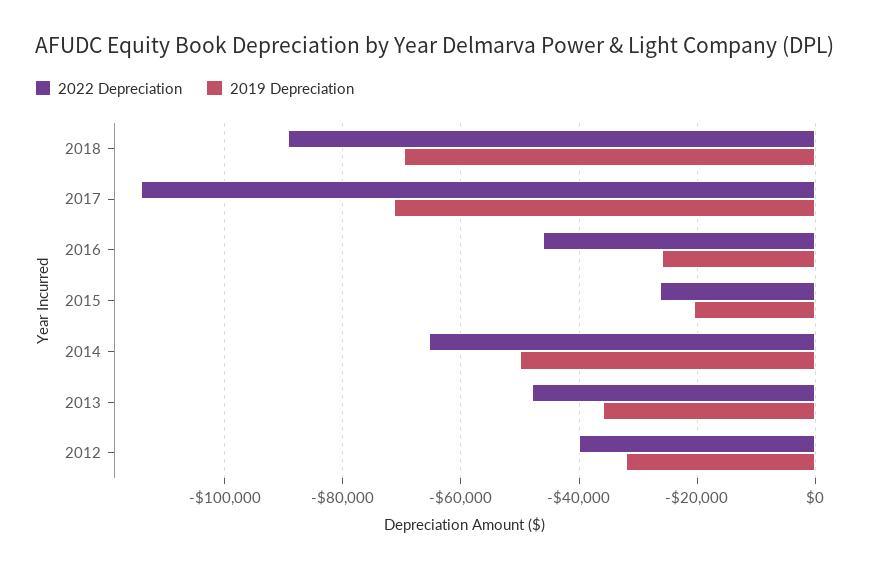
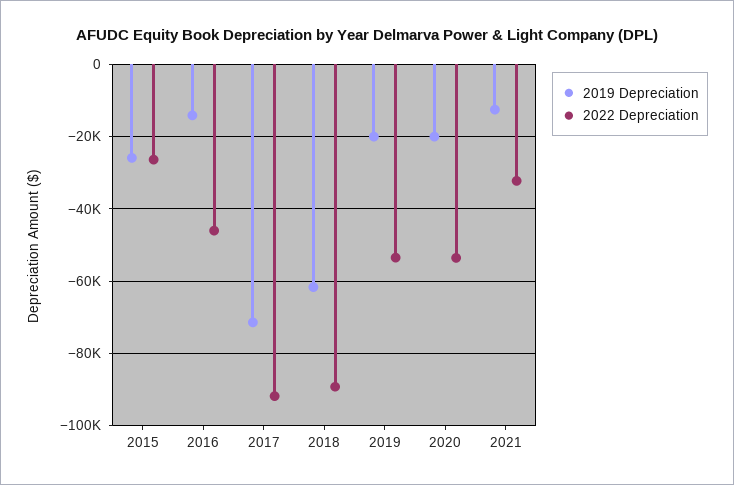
2019 Depreciation, 2018: -70000 -> -62000
2022 Depreciation, 2017: -114000 -> -92000
2019 Depreciation, 2016: -26000 -> -14000
2019 Depreciation, 2015: -20000 -> -26000
2022 Depreciation, 2014: -66000 -> none
2019 Depreciation, 2014: -50000 -> none
2022 Depreciation, 2013: -48000 -> none
2019 Depreciation, 2013: -36000 -> none
2022 Depreciation, 2012: -40000 -> none
2019 Depreciation, 2012: -32000 -> none
2019 Depreciation, 2019: none -> -20000
2022 Depreciation, 2019: none -> -54000
2019 Depreciation, 2020: none -> -20000
2022 Depreciation, 2020: none -> -54000
2019 Depreciation, 2021: none -> -12000
2022 Depreciation, 2021: none -> -32000

